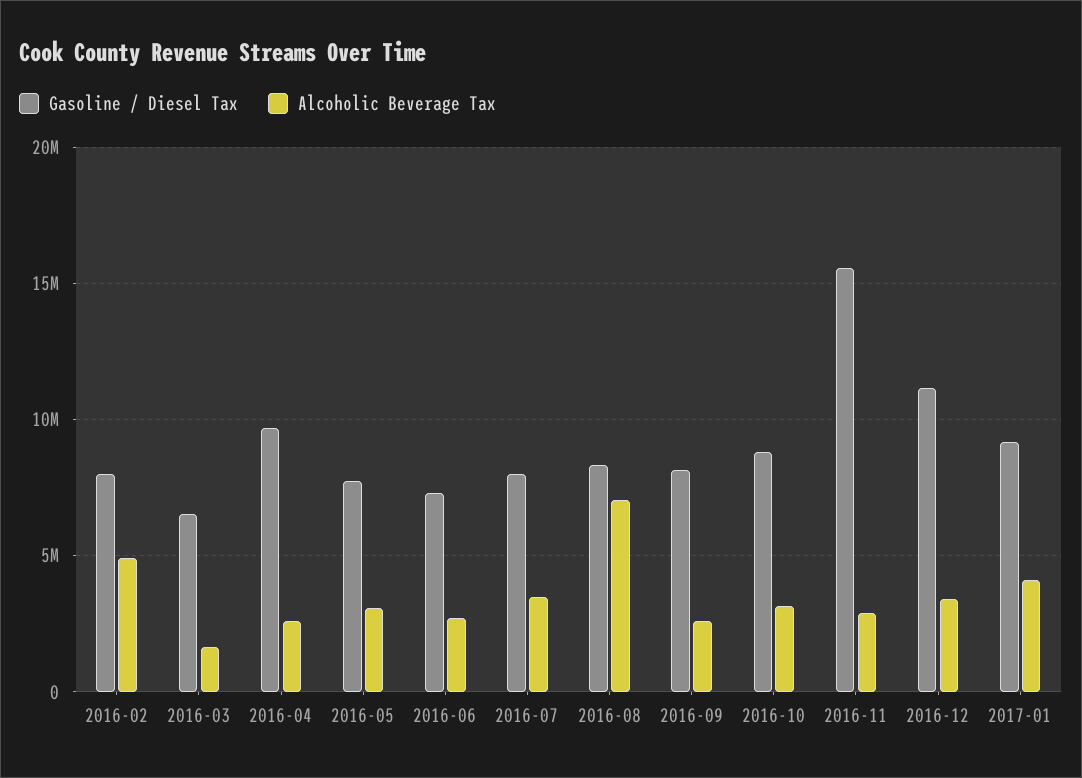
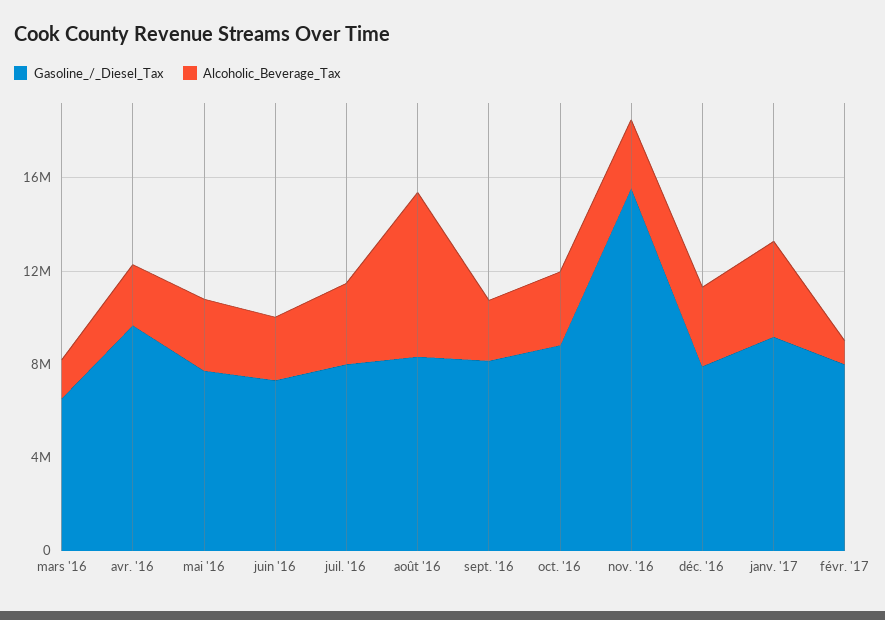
Gasoline / Diesel Tax, 2016-02: 8000000 -> none
Alcoholic Beverage Tax, 2016-02: 5000000 -> none
Gasoline / Diesel Tax, 2016-12: 11000000 -> 8000000
Gasoline / Diesel Tax, févr. '17: none -> 8000000
Alcoholic Beverage Tax, févr. '17: none -> 1000000

